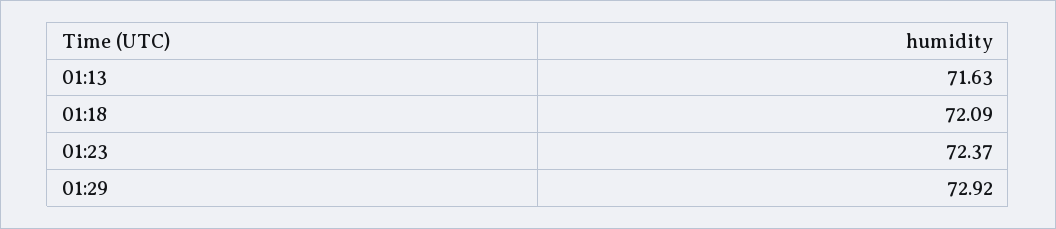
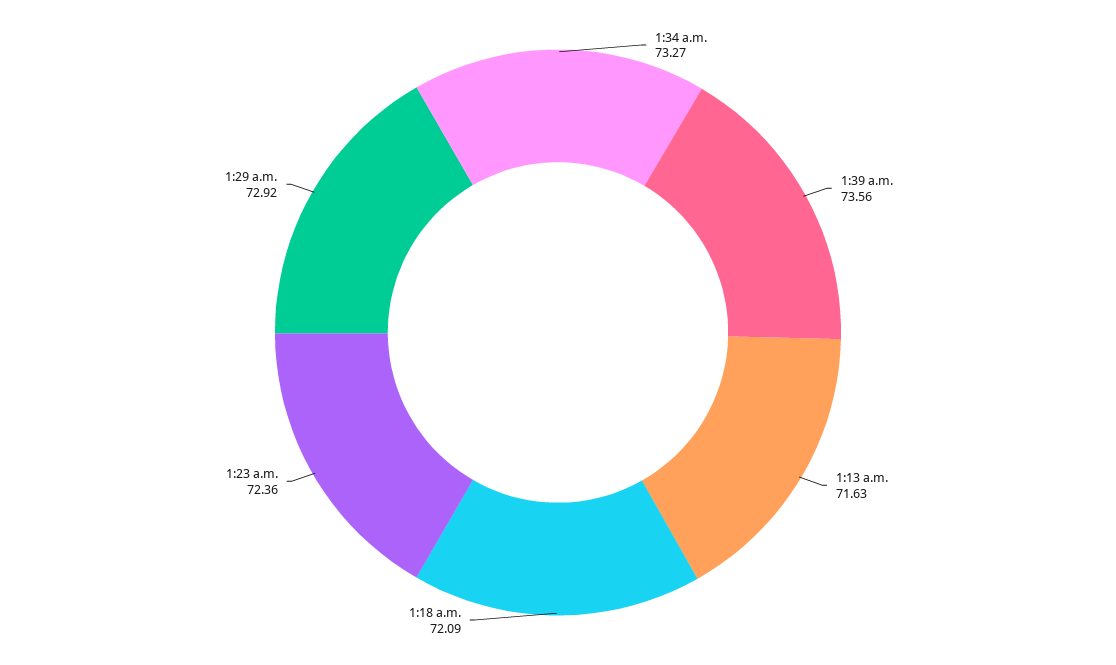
01:23: 72.37 -> 72.36
1:34 a.m.: none -> 73.27
1:39 a.m.: none -> 73.56

